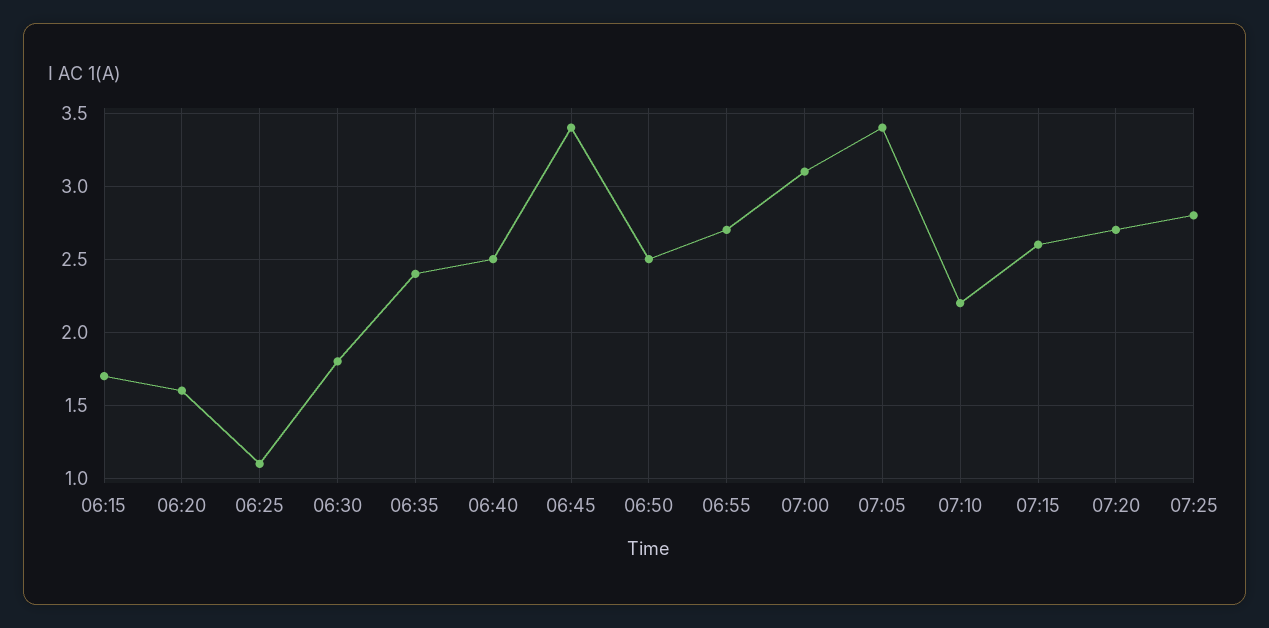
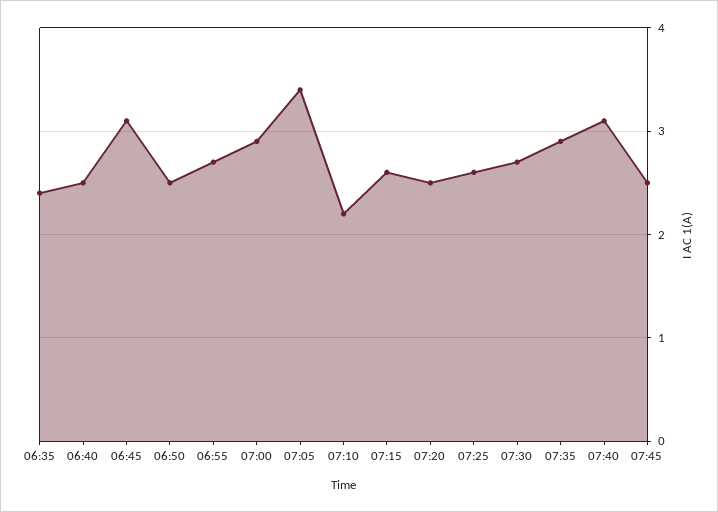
06:15: 1.7 -> none
06:20: 1.6 -> none
06:25: 1.1 -> none
06:30: 1.8 -> none
06:45: 3.4 -> 3.1
07:00: 3.1 -> 2.9
07:20: 2.7 -> 2.5
07:25: 2.8 -> 2.6
07:30: none -> 2.7
07:35: none -> 2.9
07:40: none -> 3.1
07:45: none -> 2.5

